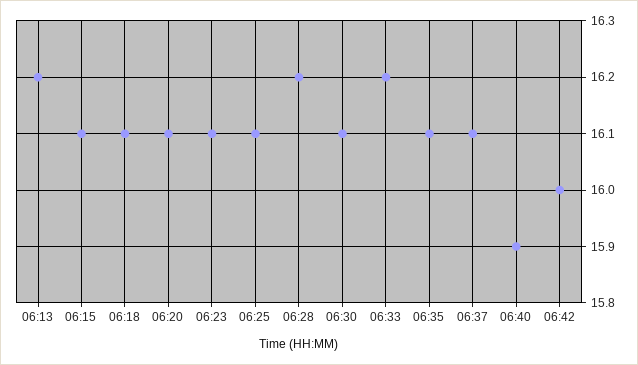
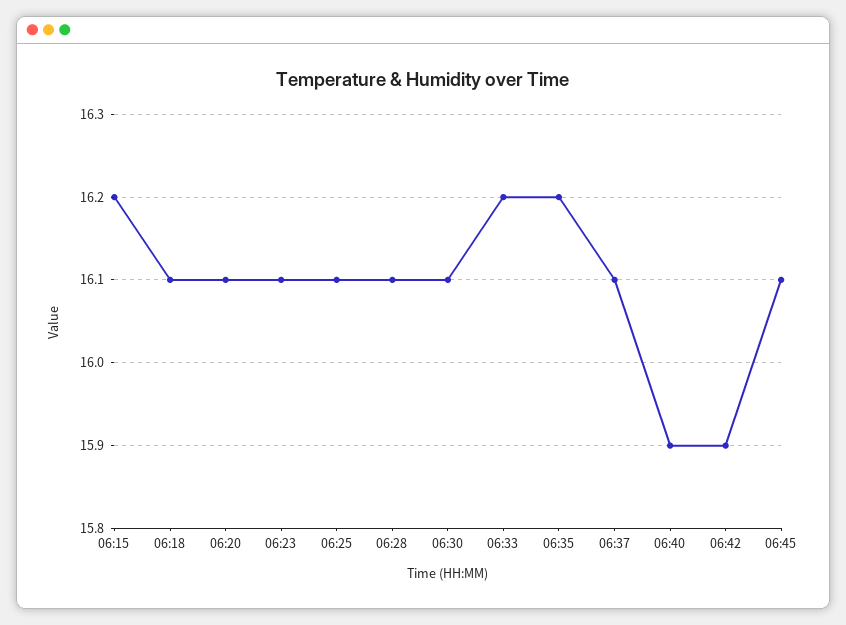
06:13: 16.2 -> none
06:15: 16.1 -> 16.2
06:28: 16.2 -> 16.1
06:35: 16.1 -> 16.2
06:42: 16 -> 15.9
06:45: none -> 16.1

